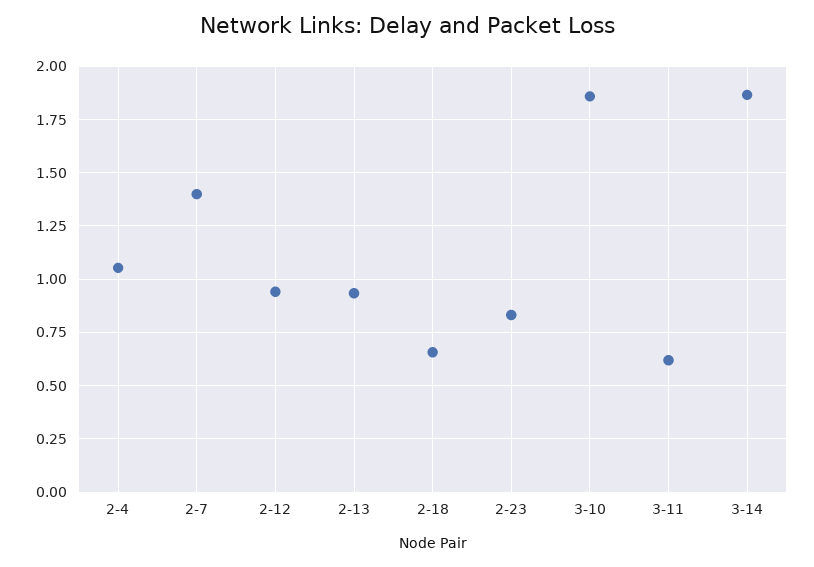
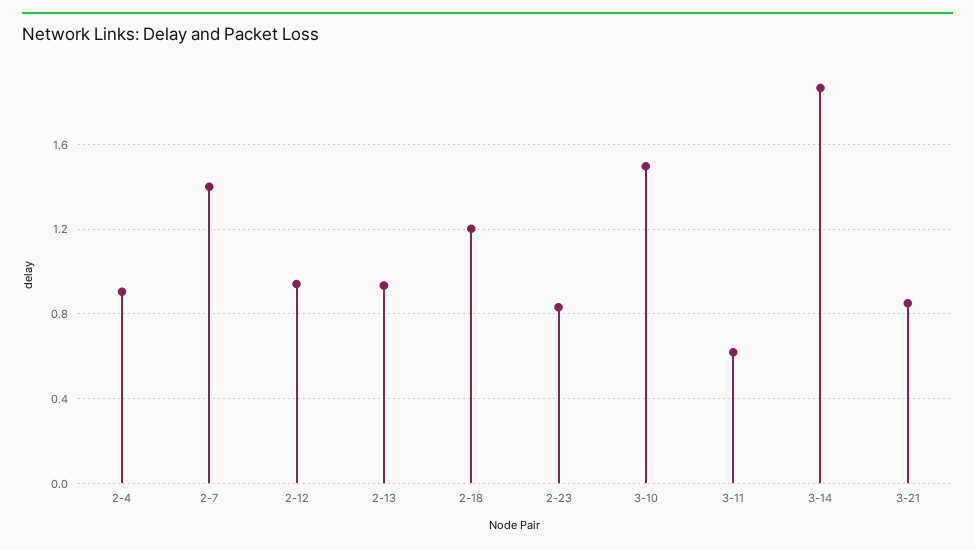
2-4: 1.05 -> 0.9
2-18: 0.65 -> 1.2
3-10: 1.85 -> 1.5
3-21: none -> 0.85

